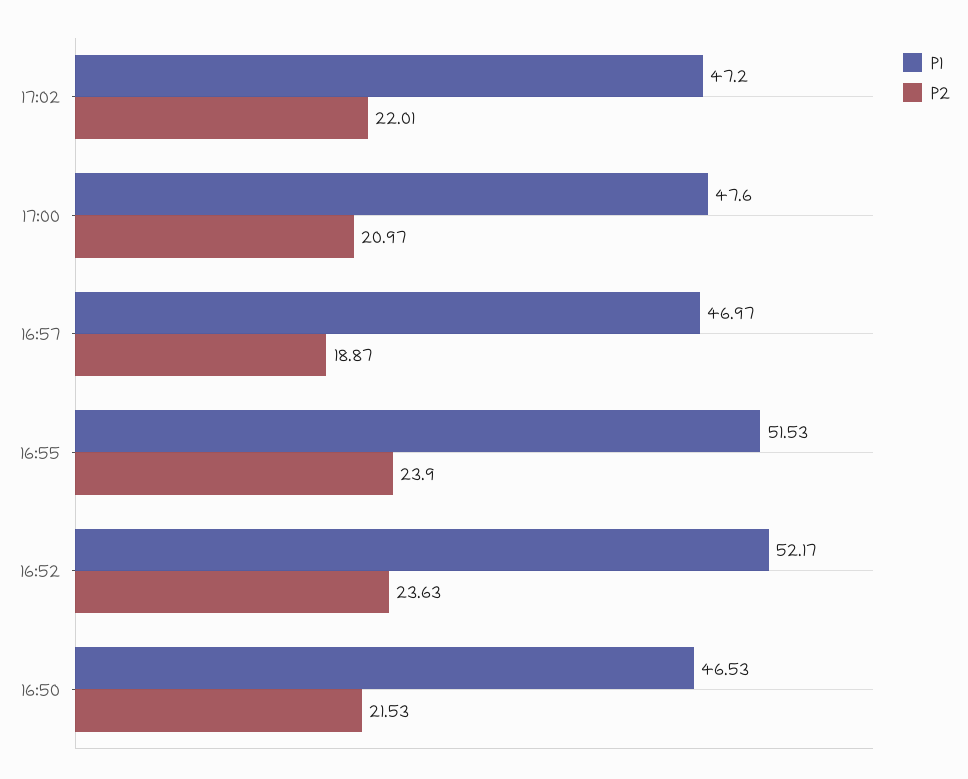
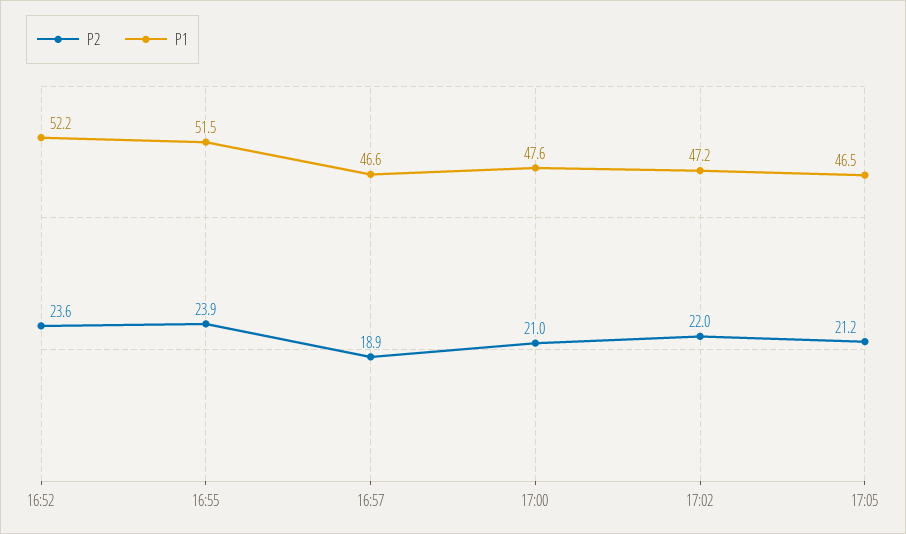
P1, 16:57: 46.97 -> 46.6
P1, 16:50: 46.53 -> none
P2, 16:50: 21.53 -> none
P2, 17:05: none -> 21.2
P1, 17:05: none -> 46.5

